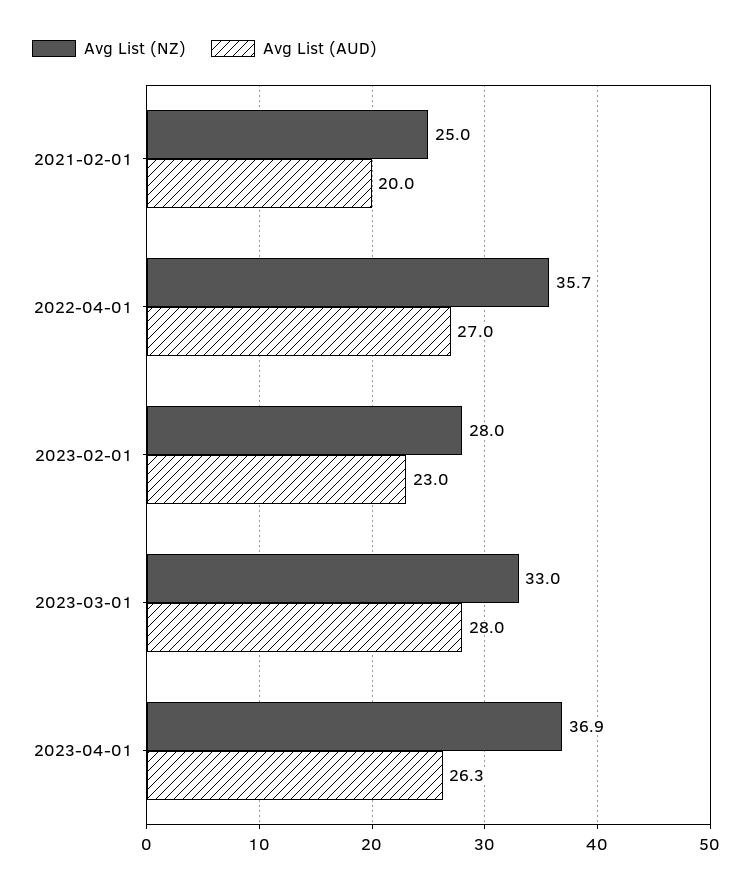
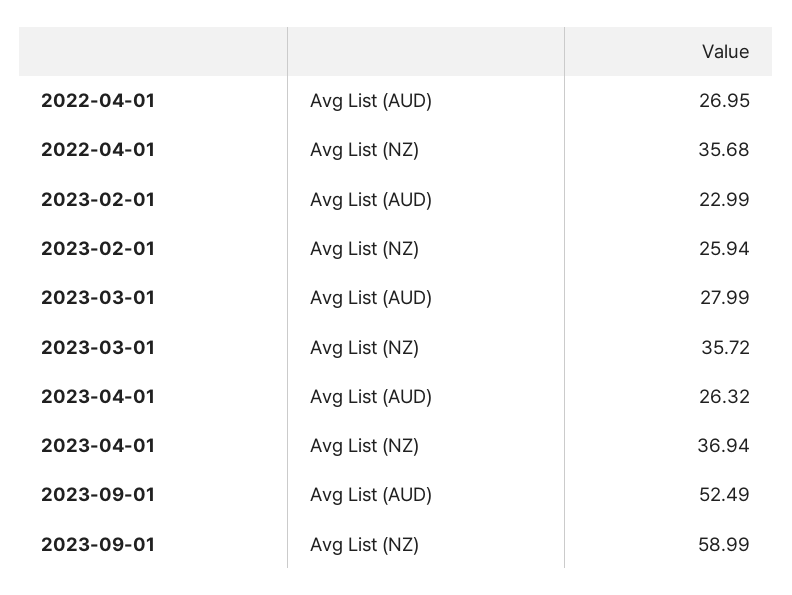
Avg List (NZ), 2021-02-01: 25 -> none
Avg List (AUD), 2021-02-01: 20 -> none
Avg List (NZ), 2023-02-01: 28 -> 25.94
Avg List (NZ), 2023-03-01: 33 -> 35.72
Avg List (AUD), 2023-09-01: none -> 52.49
Avg List (NZ), 2023-09-01: none -> 58.99

